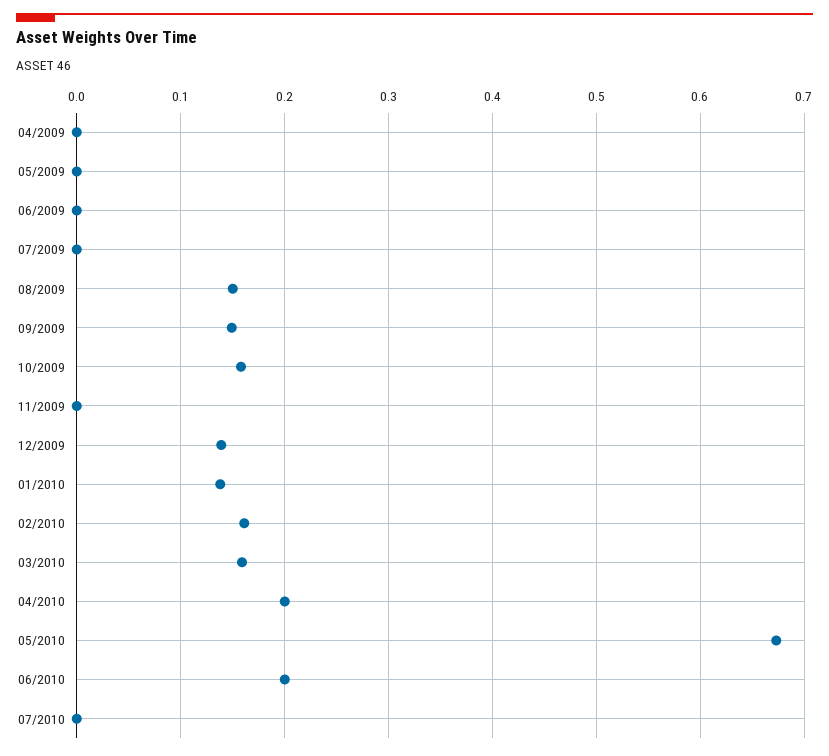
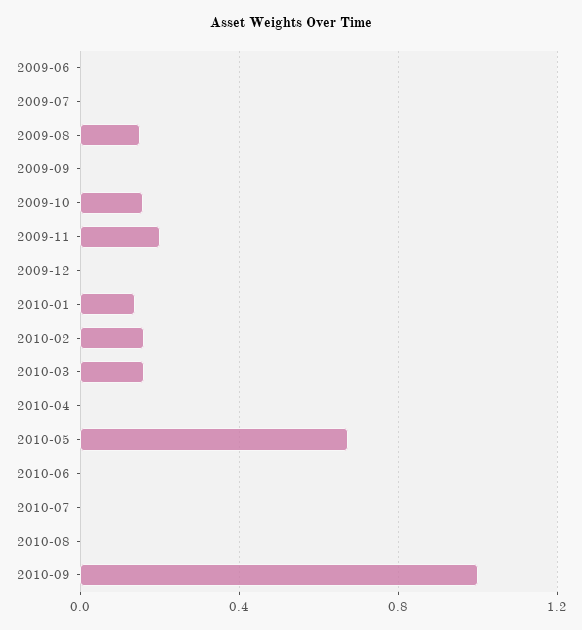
04/2009: 0 -> none
05/2009: 0 -> none
09/2009: 0.15 -> 0
11/2009: 0 -> 0.2
12/2009: 0.14 -> 0
04/2010: 0.2 -> 0
06/2010: 0.2 -> 0
2010-08: none -> 0
2010-09: none -> 1

